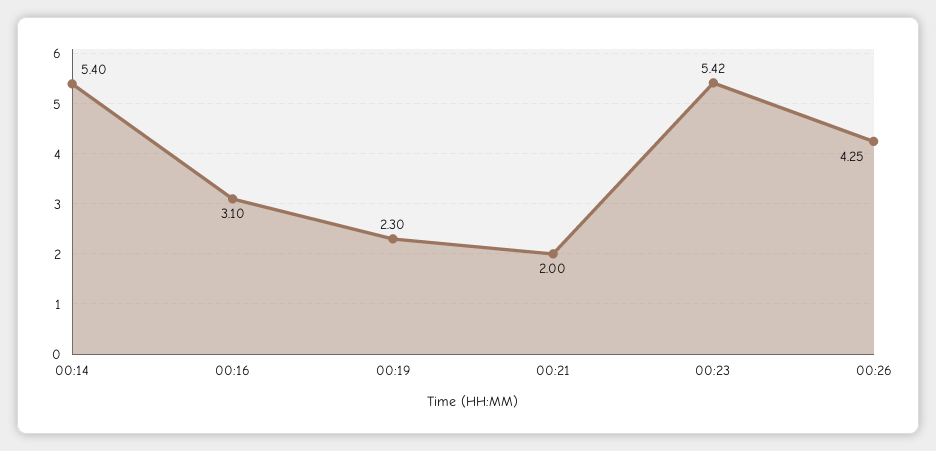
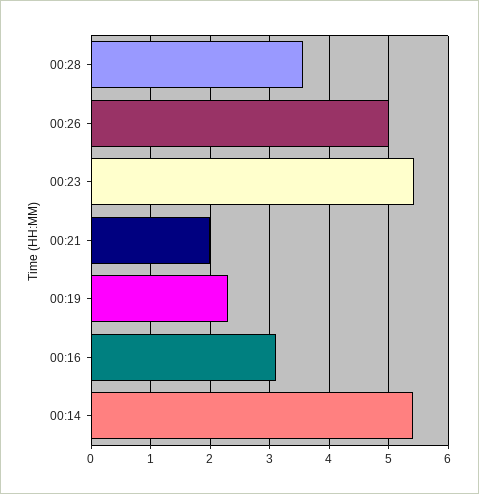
00:26: 4.25 -> 5
00:28: none -> 3.6

